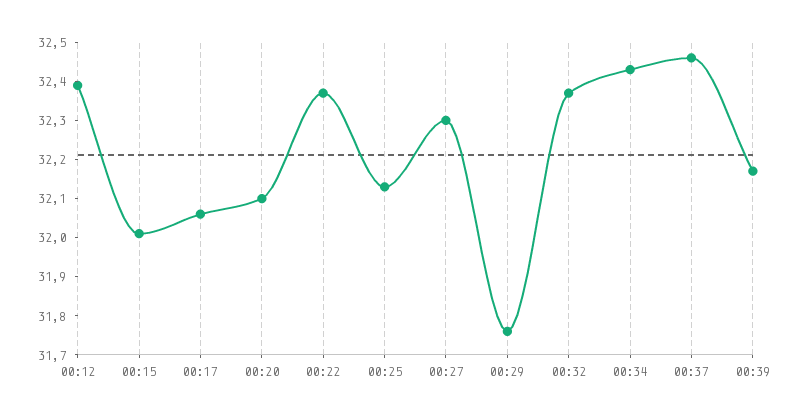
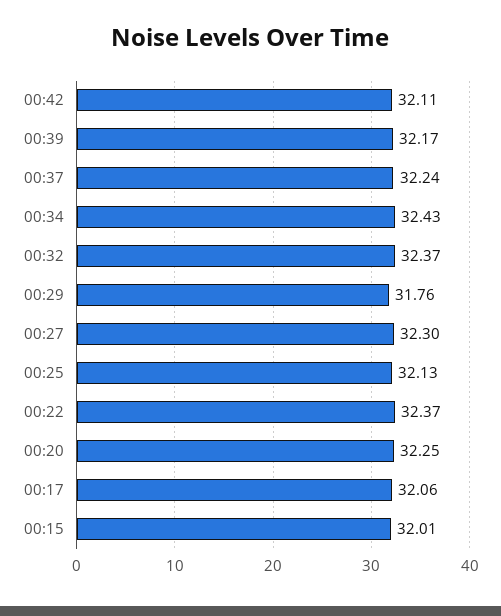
00:12: 32.4 -> none
00:20: 32.1 -> 32.25
00:37: 32.45 -> 32.24
00:42: none -> 32.11

